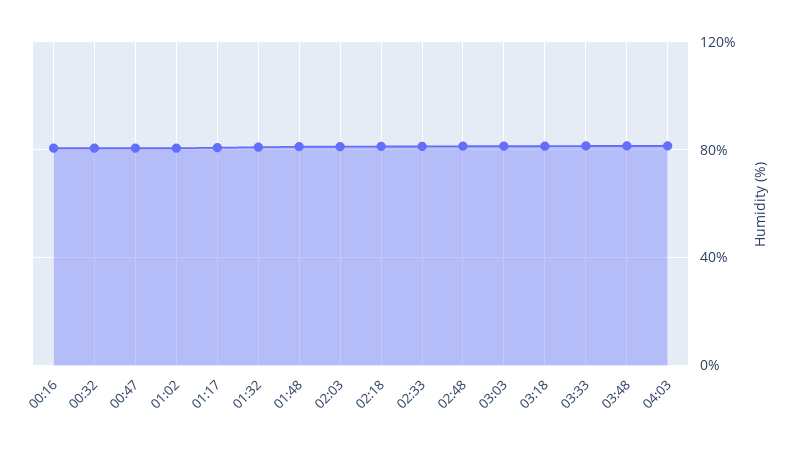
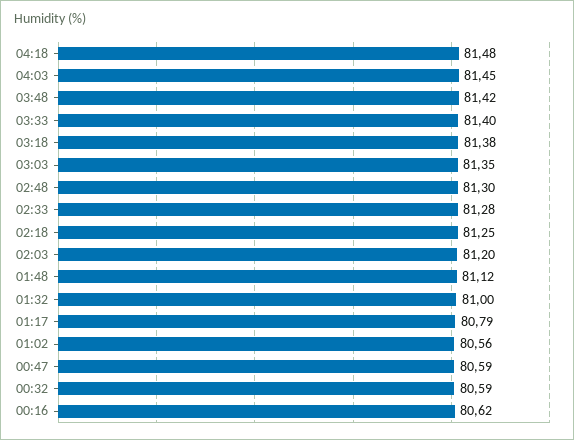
04:18: none -> 81.48

